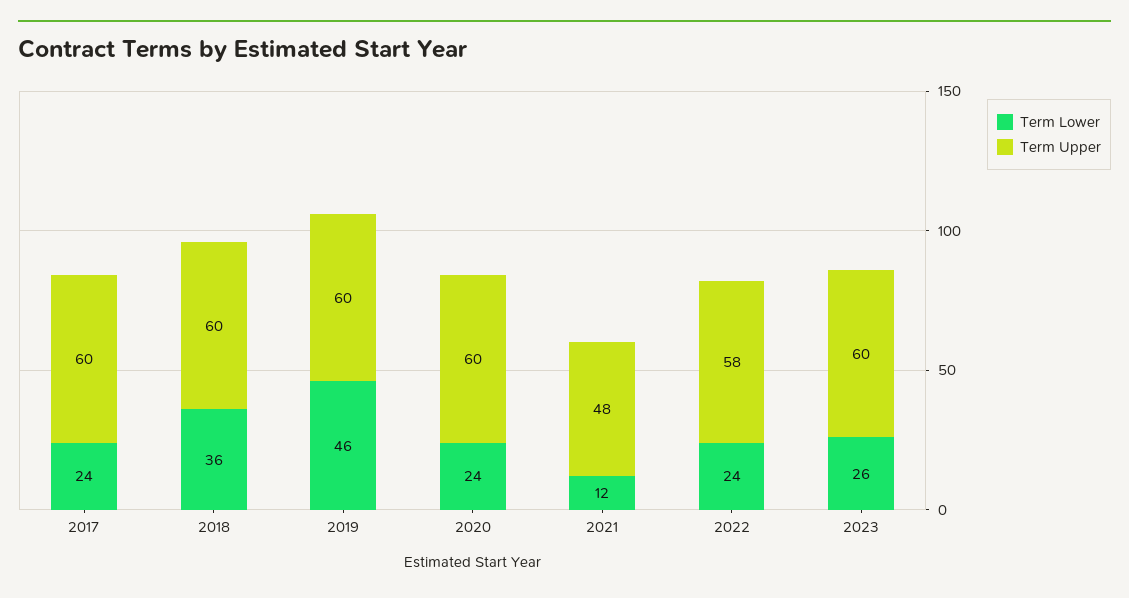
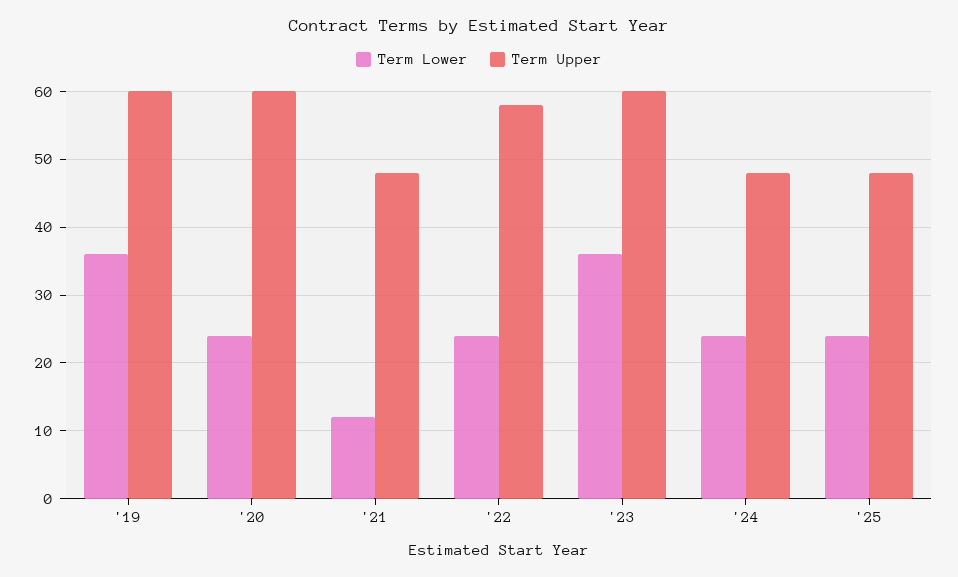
Term Lower, 2017: 24 -> none
Term Upper, 2017: 60 -> none
Term Lower, 2018: 36 -> none
Term Upper, 2018: 60 -> none
Term Lower, 2019: 46 -> 36
Term Lower, 2023: 26 -> 36
Term Lower, '24: none -> 24
Term Upper, '24: none -> 48
Term Lower, '25: none -> 24
Term Upper, '25: none -> 48

